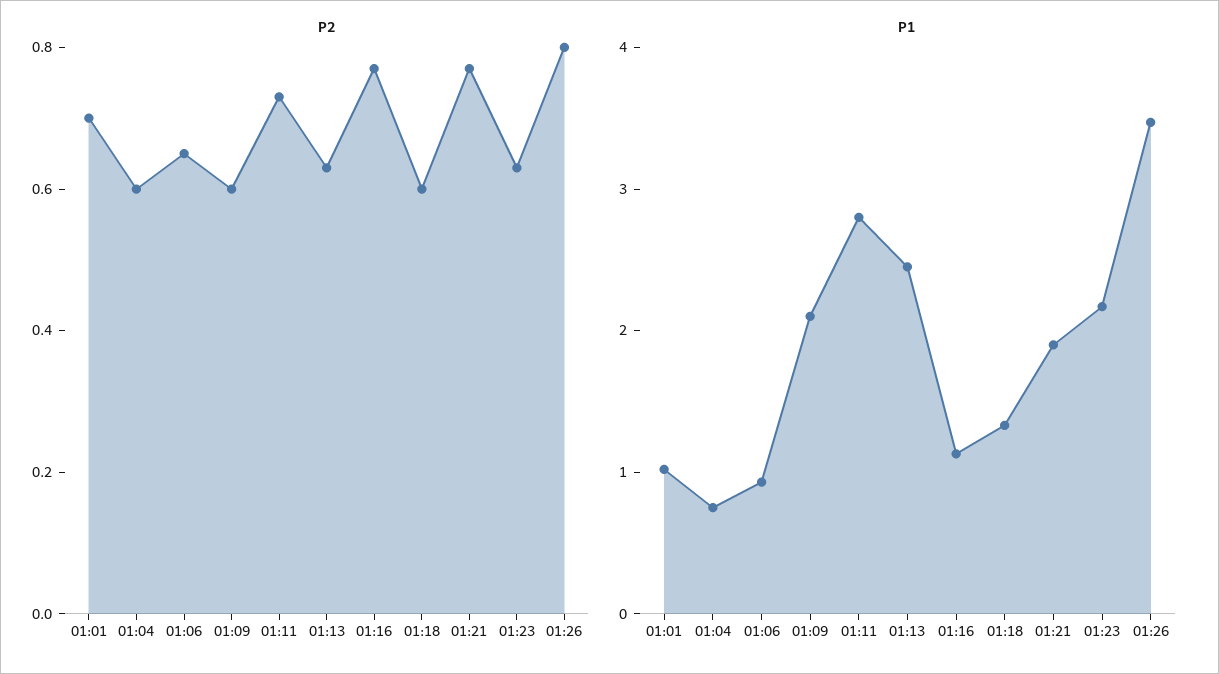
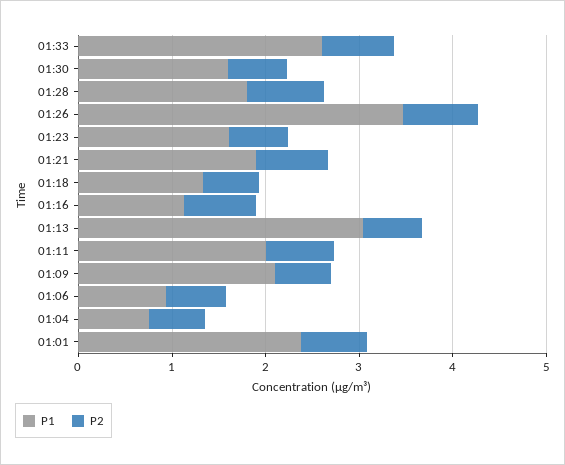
P1, 01:01: 1 -> 2.4
P1, 01:11: 2.8 -> 2
P1, 01:13: 2.4 -> 3
P1, 01:23: 2.2 -> 1.6
P1, 01:33: none -> 2.6
P2, 01:33: none -> 0.8
P1, 01:30: none -> 1.6
P2, 01:30: none -> 0.6
P1, 01:28: none -> 1.8
P2, 01:28: none -> 0.8

